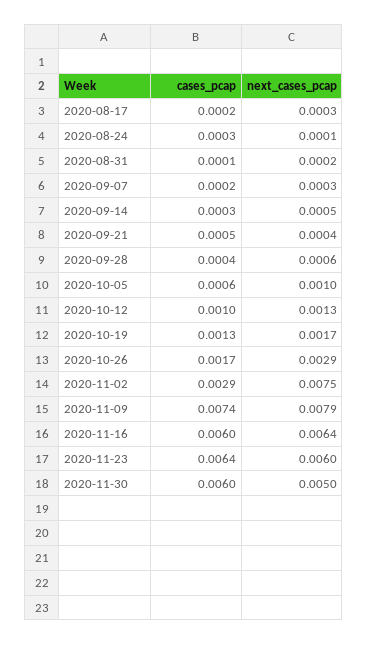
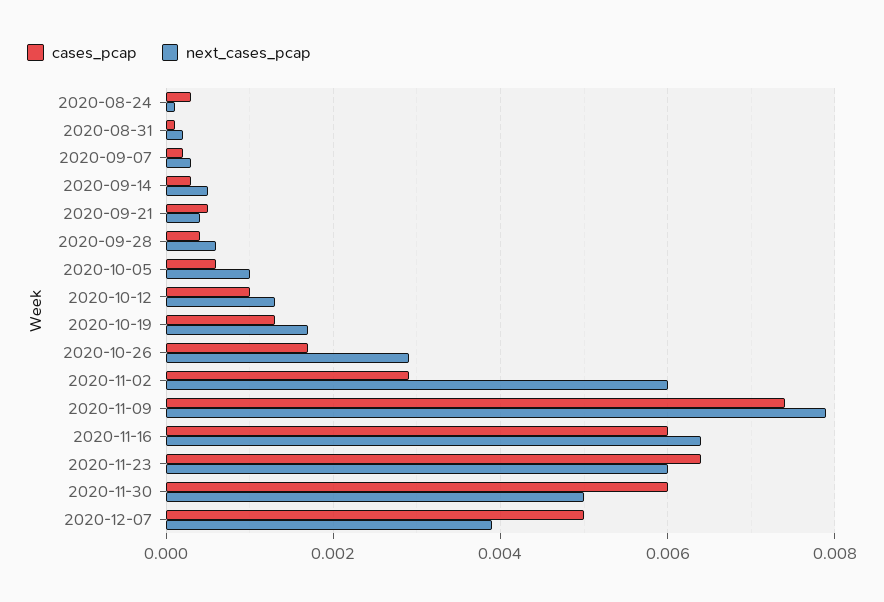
cases_pcap, 2020-08-17: 0.0002 -> none
next_cases_pcap, 2020-08-17: 0.0003 -> none
next_cases_pcap, 2020-11-02: 0.0075 -> 0.006
cases_pcap, 2020-12-07: none -> 0.005
next_cases_pcap, 2020-12-07: none -> 0.004

